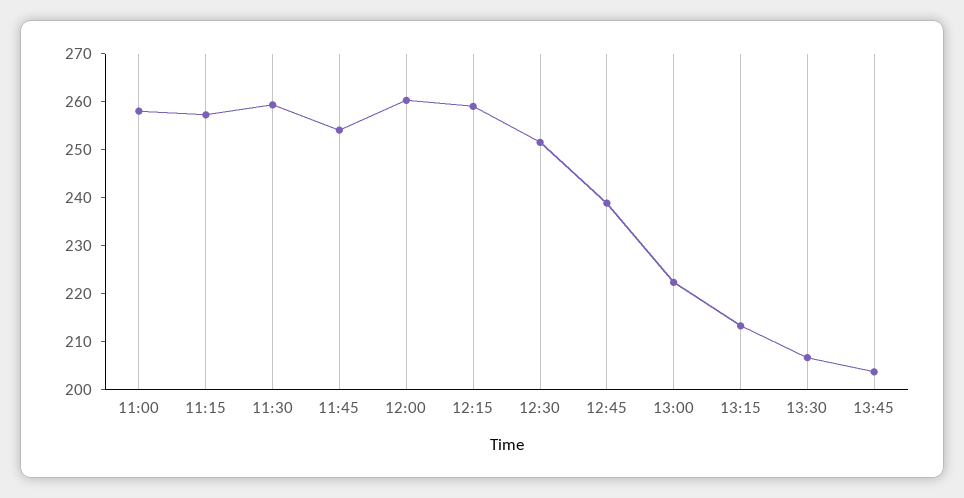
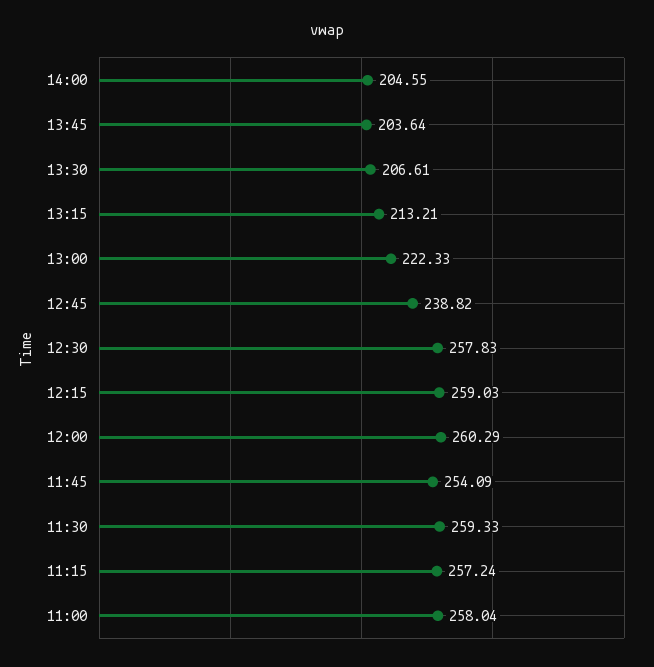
12:30: 252 -> 257.83
14:00: none -> 204.55

